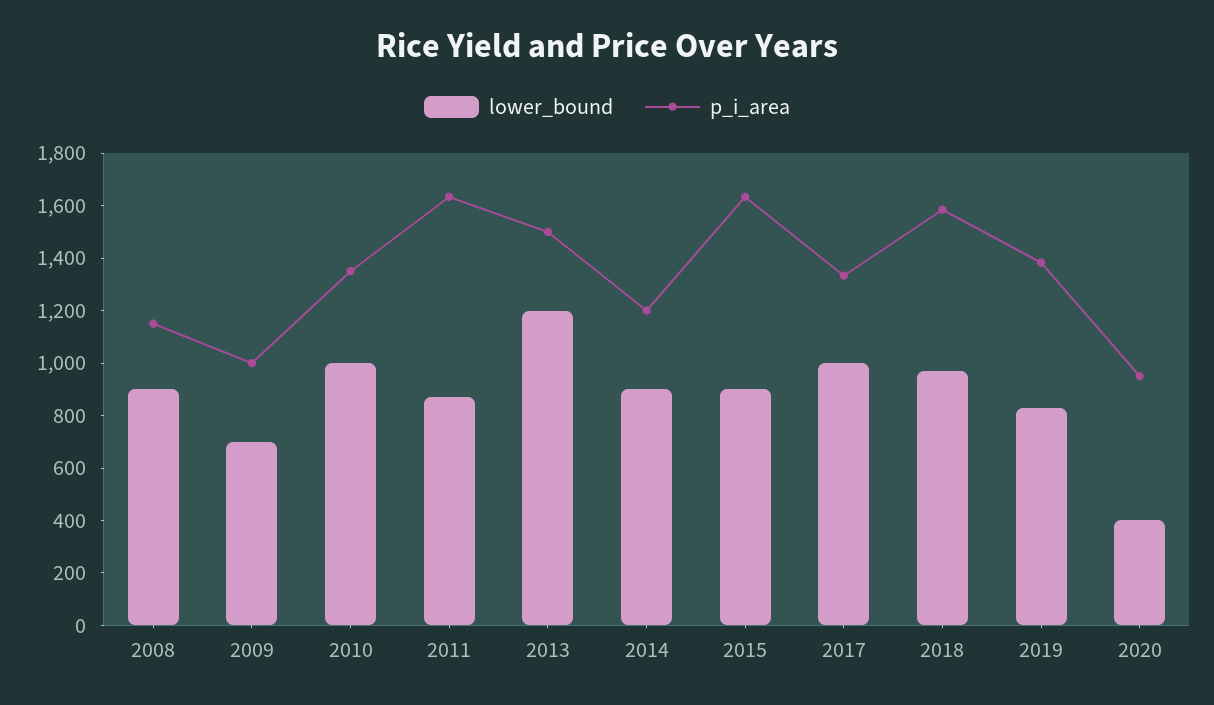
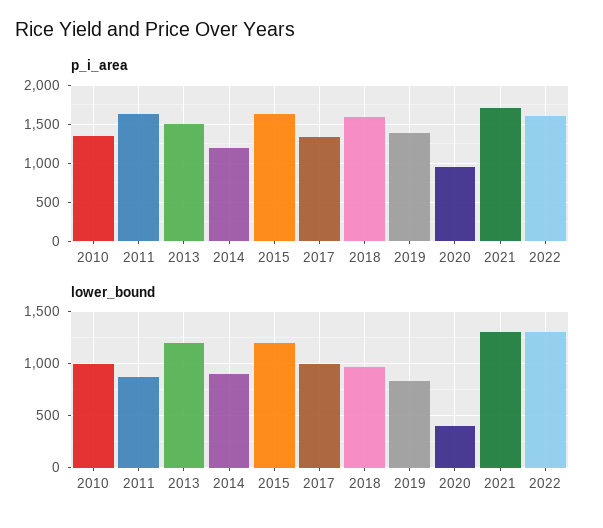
lower_bound, 2008: 900 -> none
p_i_area, 2008: 1150 -> none
lower_bound, 2009: 700 -> none
p_i_area, 2009: 1000 -> none
lower_bound, 2015: 900 -> 1200
p_i_area, 2021: none -> 1700
p_i_area, 2022: none -> 1600
lower_bound, 2021: none -> 1300
lower_bound, 2022: none -> 1300

